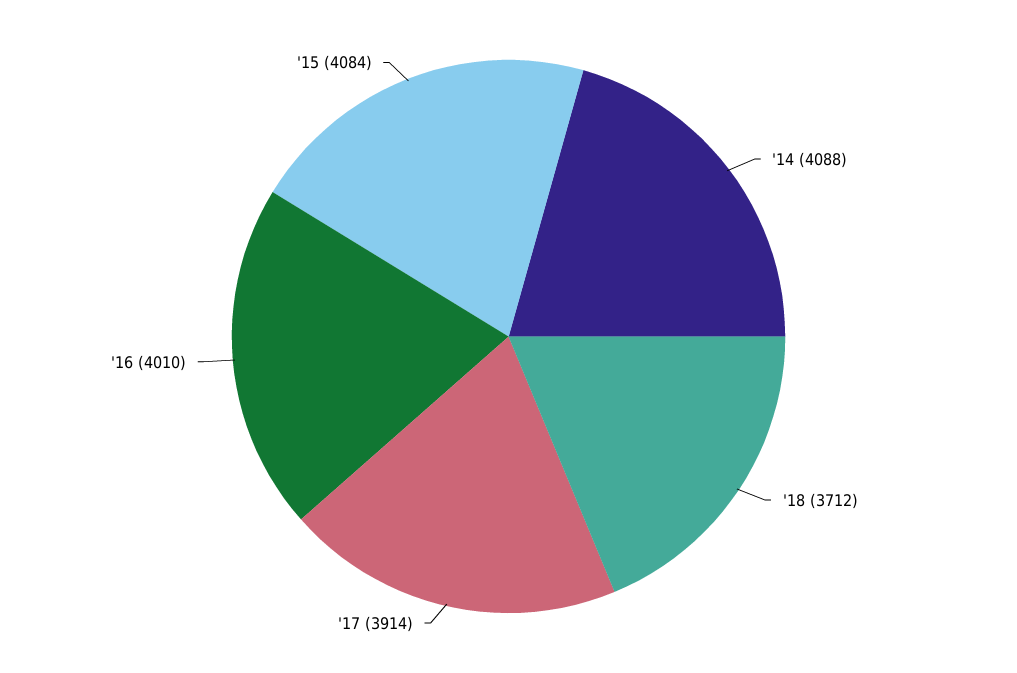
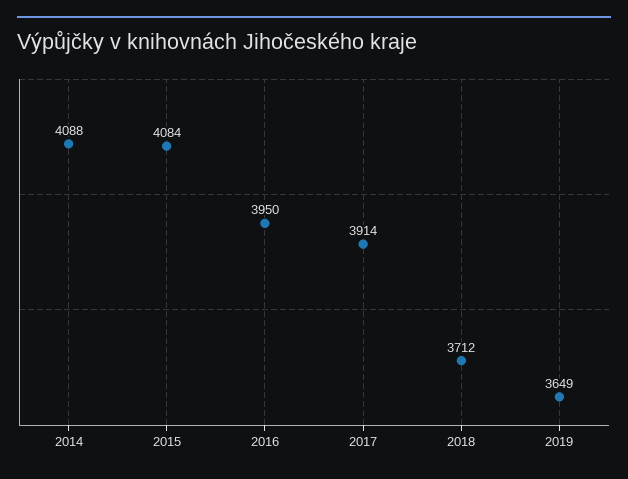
'16: 4010 -> 3950
2019: none -> 3649

